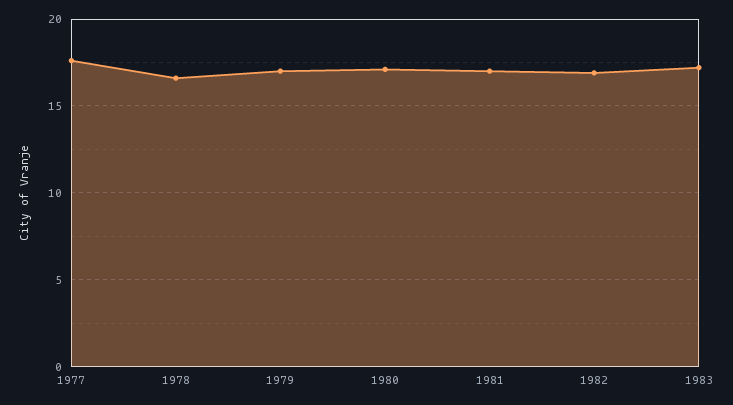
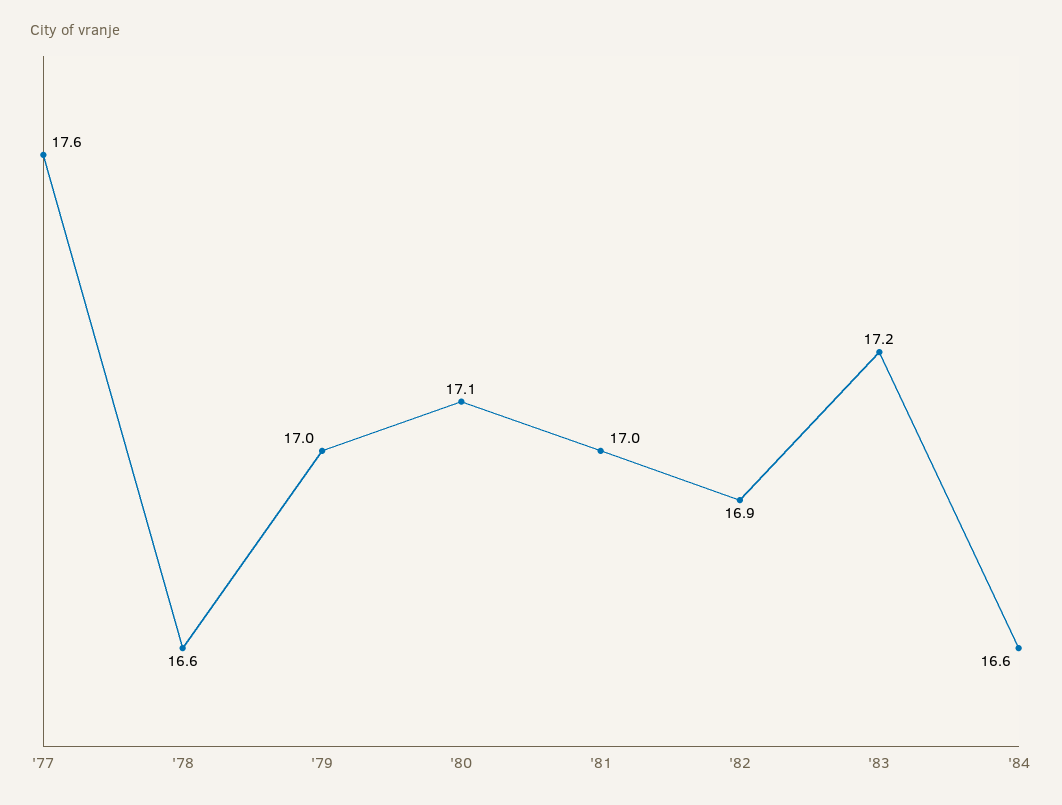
'84: none -> 16.6

